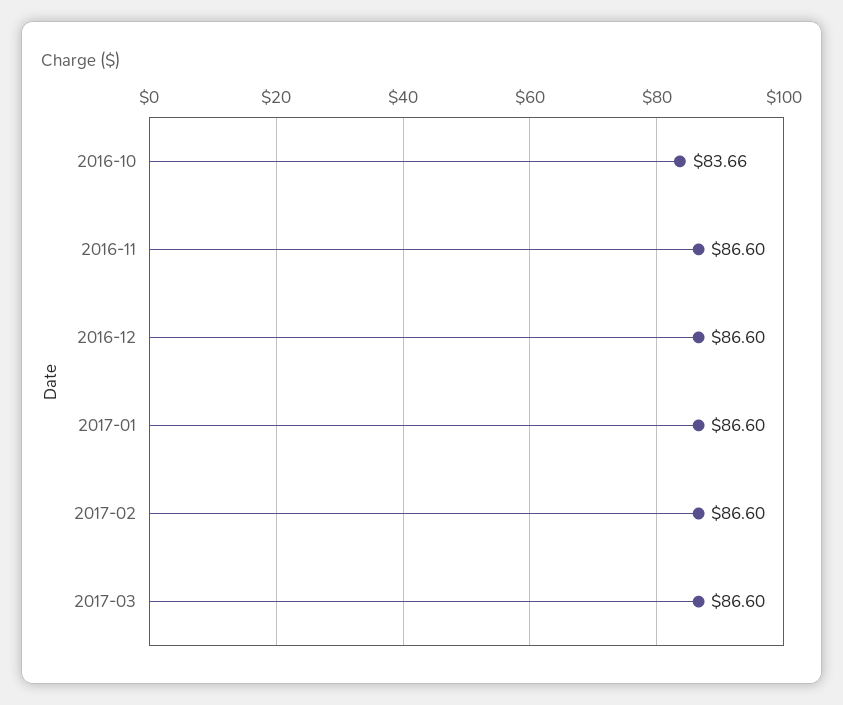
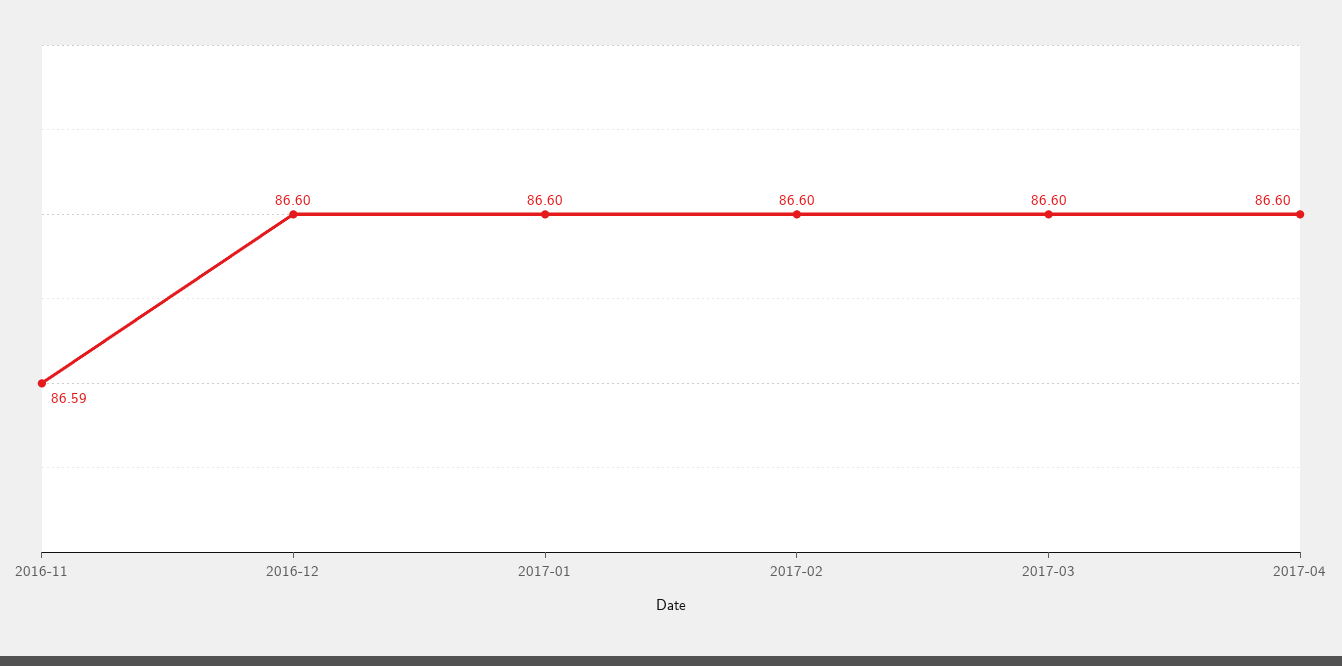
2016-10: 83.66 -> none
2016-11: 86.6 -> 86.59
2017-04: none -> 86.6

